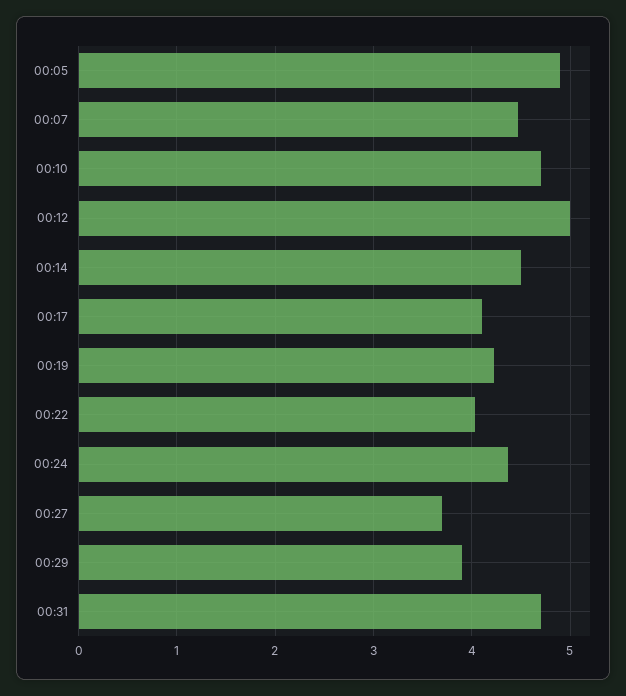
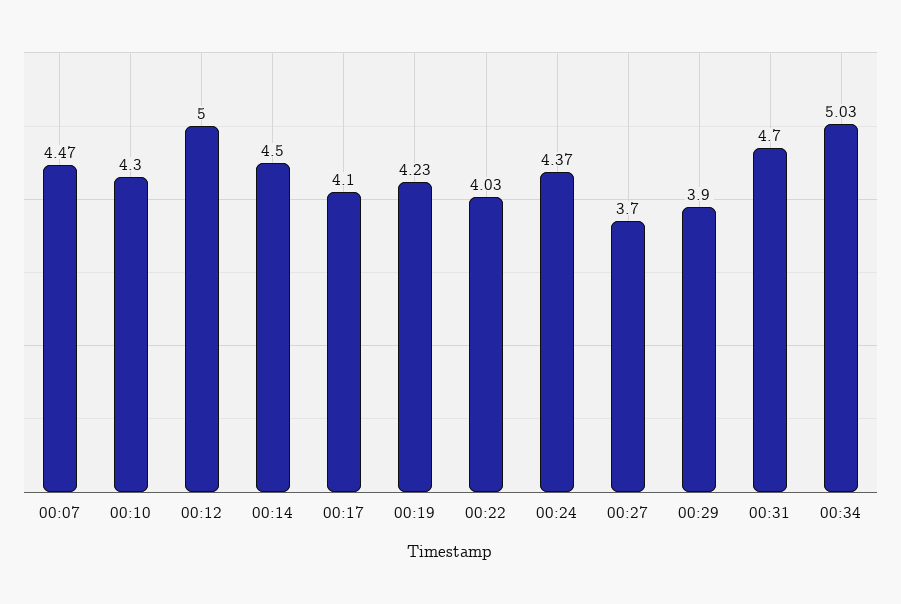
00:05: 4.9 -> none
00:10: 4.7 -> 4.3
00:34: none -> 5.03

